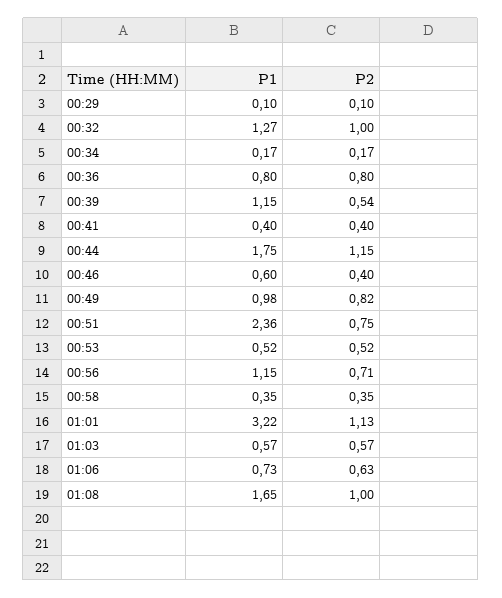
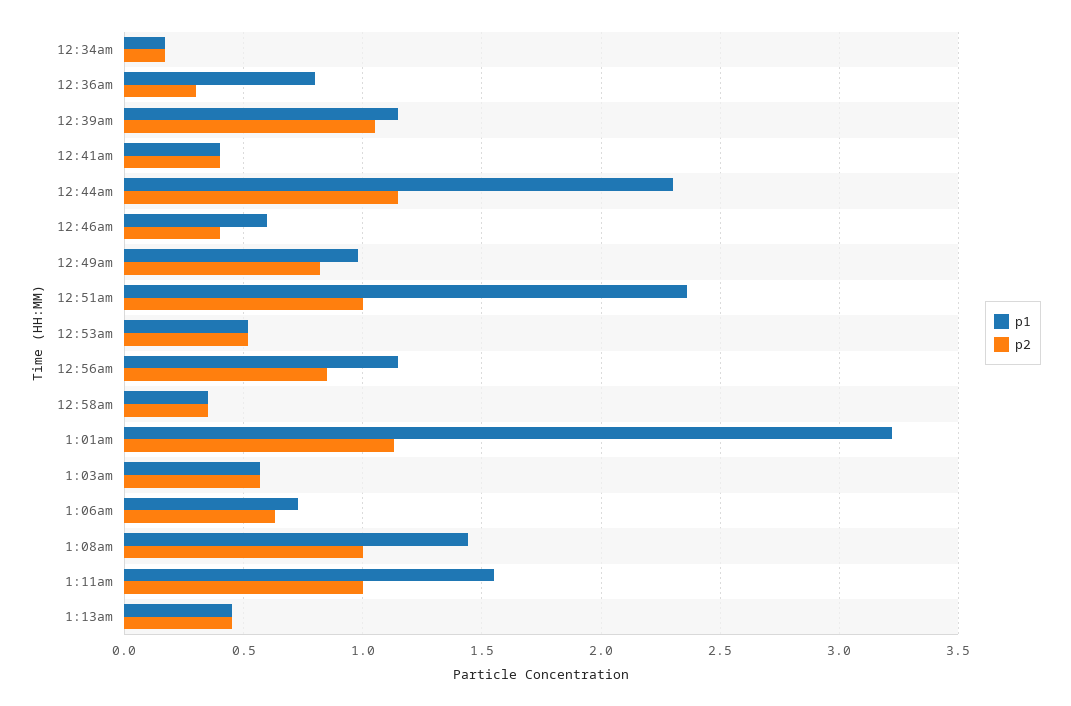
P1, 00:29: 0.1 -> none
P2, 00:29: 0.1 -> none
P1, 00:32: 1.27 -> none
P2, 00:32: 1 -> none
P2, 00:36: 0.8 -> 0.3
P2, 00:39: 0.54 -> 1.05
P1, 00:44: 1.75 -> 2.3
P2, 00:51: 0.75 -> 1
P2, 00:56: 0.71 -> 0.85
P1, 01:08: 1.65 -> 1.45
P1, 1:11am: none -> 1.55
P2, 1:11am: none -> 1
P1, 1:13am: none -> 0.45
P2, 1:13am: none -> 0.45

